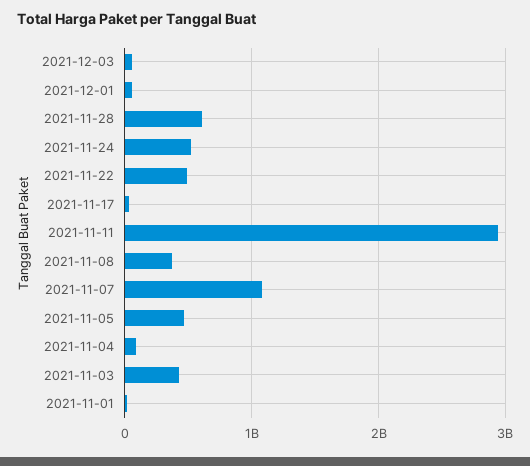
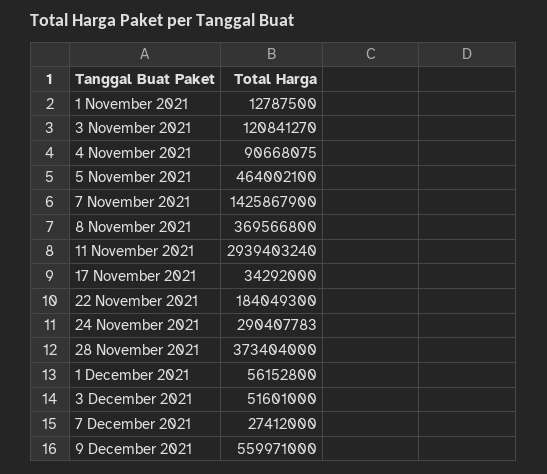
2021-11-28: 600000000 -> 373404000
2021-11-24: 500000000 -> 290407783
2021-11-22: 500000000 -> 184049300
2021-11-07: 1100000000 -> 1425867900
2021-11-03: 400000000 -> 120841270
7 December 2021: none -> 27412000
9 December 2021: none -> 559971000

